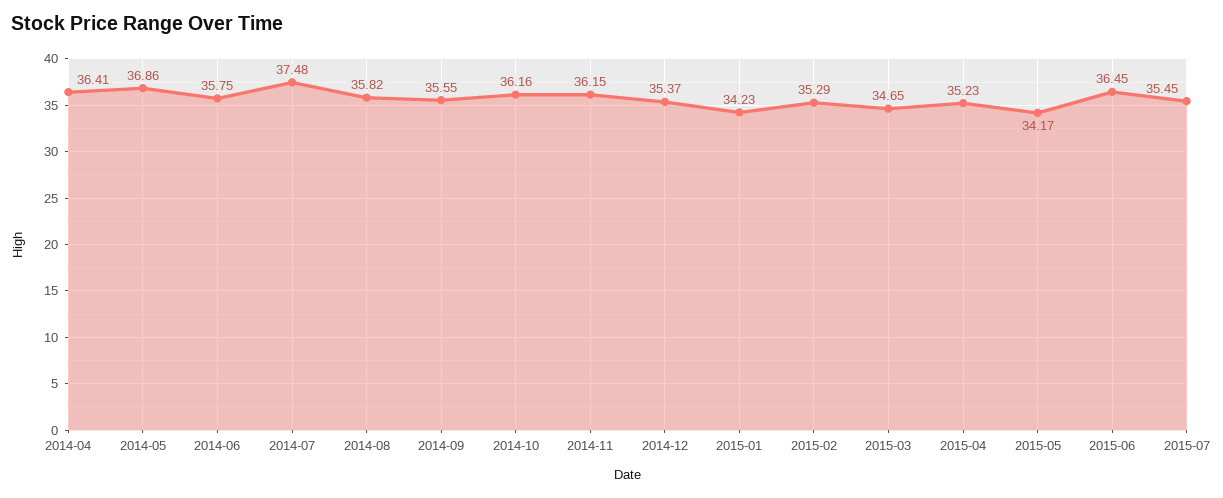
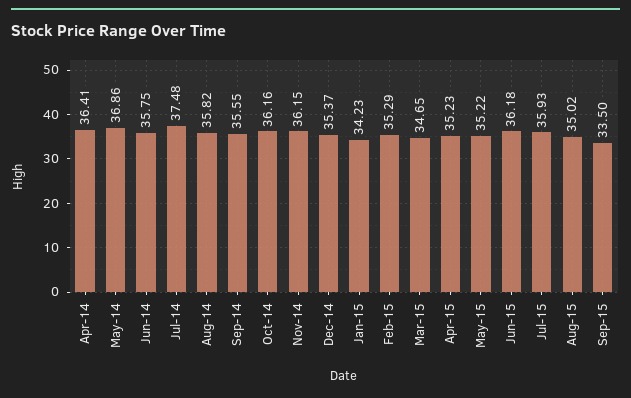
2015-05: 34.17 -> 35.22
2015-06: 36.45 -> 36.18
2015-07: 35.45 -> 35.93
Aug-15: none -> 35.02
Sep-15: none -> 33.5

